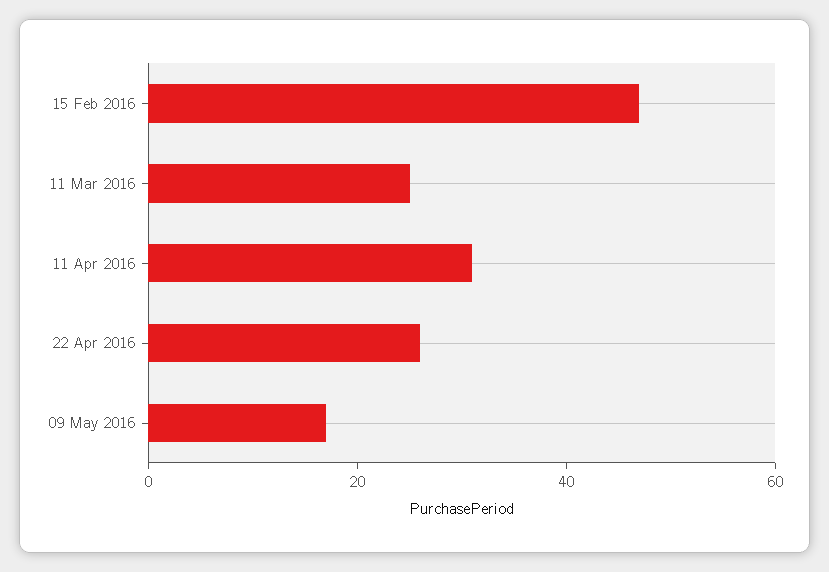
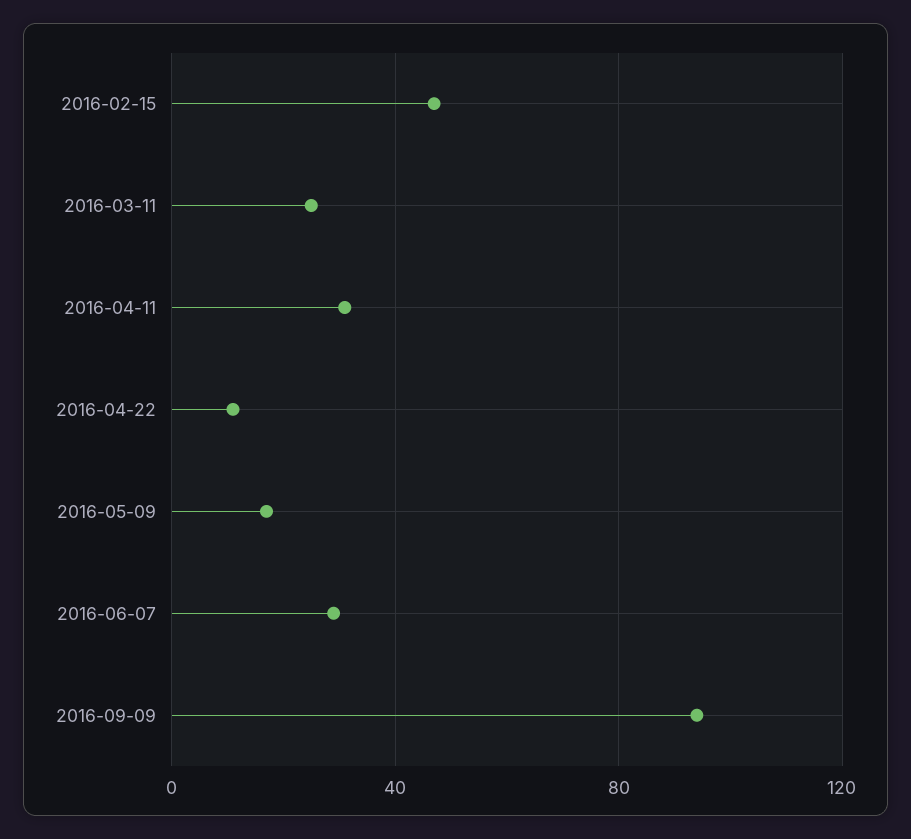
22 Apr 2016: 25 -> 10
2016-06-07: none -> 30
2016-09-09: none -> 95

